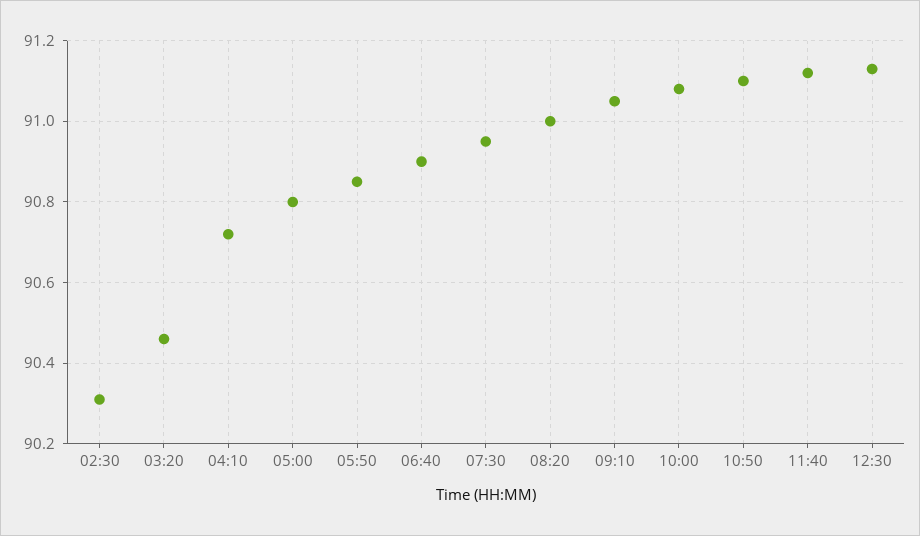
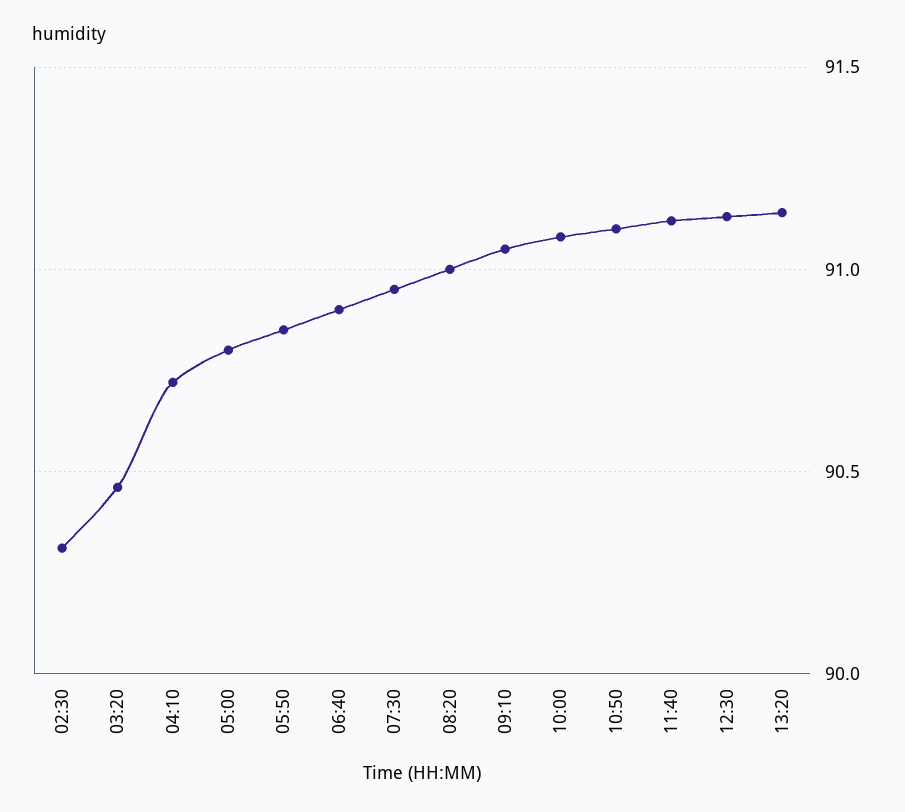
13:20: none -> 91.15

